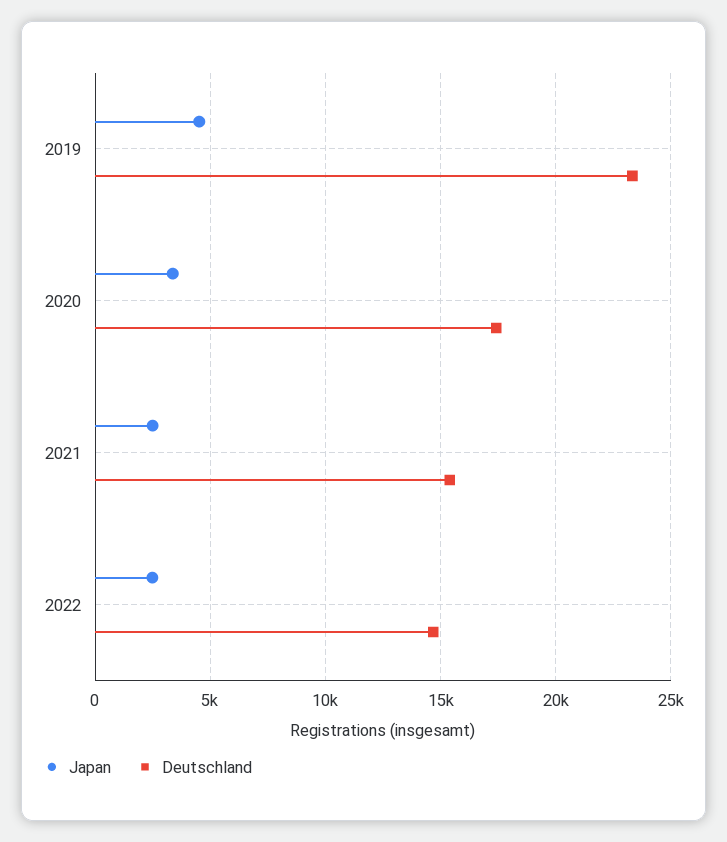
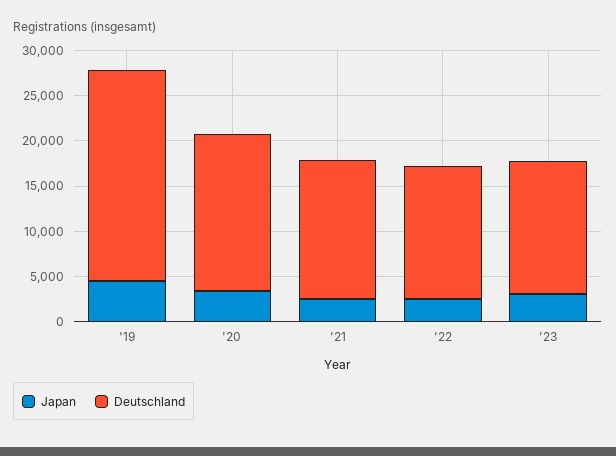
Japan, '23: none -> 3000
Deutschland, '23: none -> 15000

